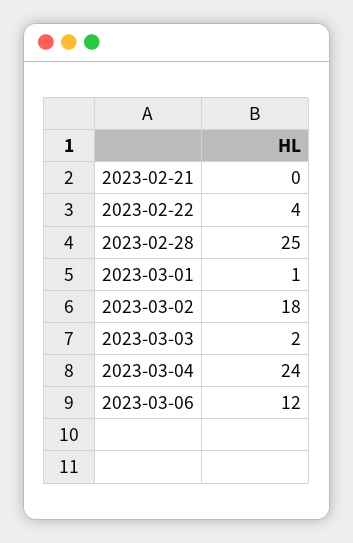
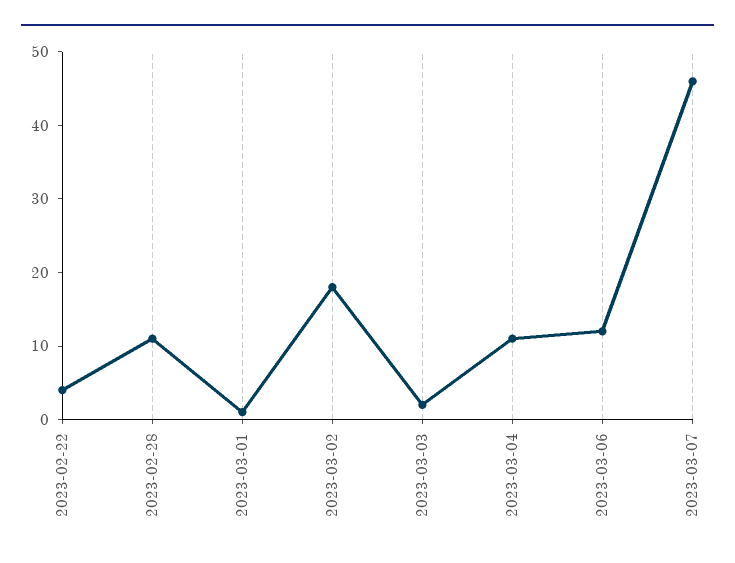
2023-02-21: 0 -> none
2023-02-28: 25 -> 10
2023-03-04: 24 -> 10
2023-03-07: none -> 45

